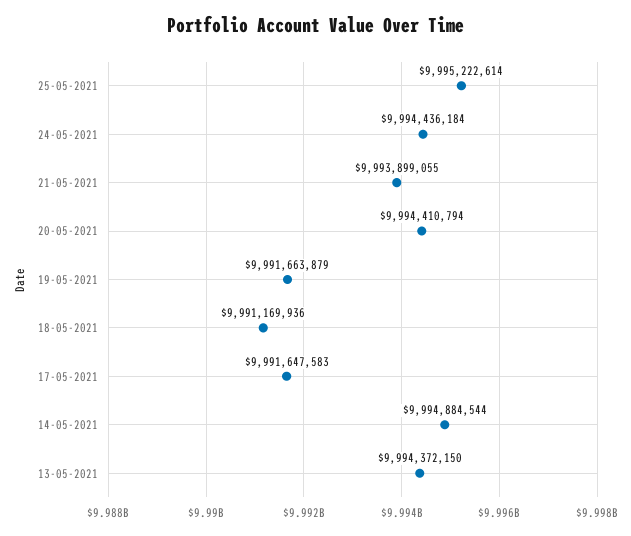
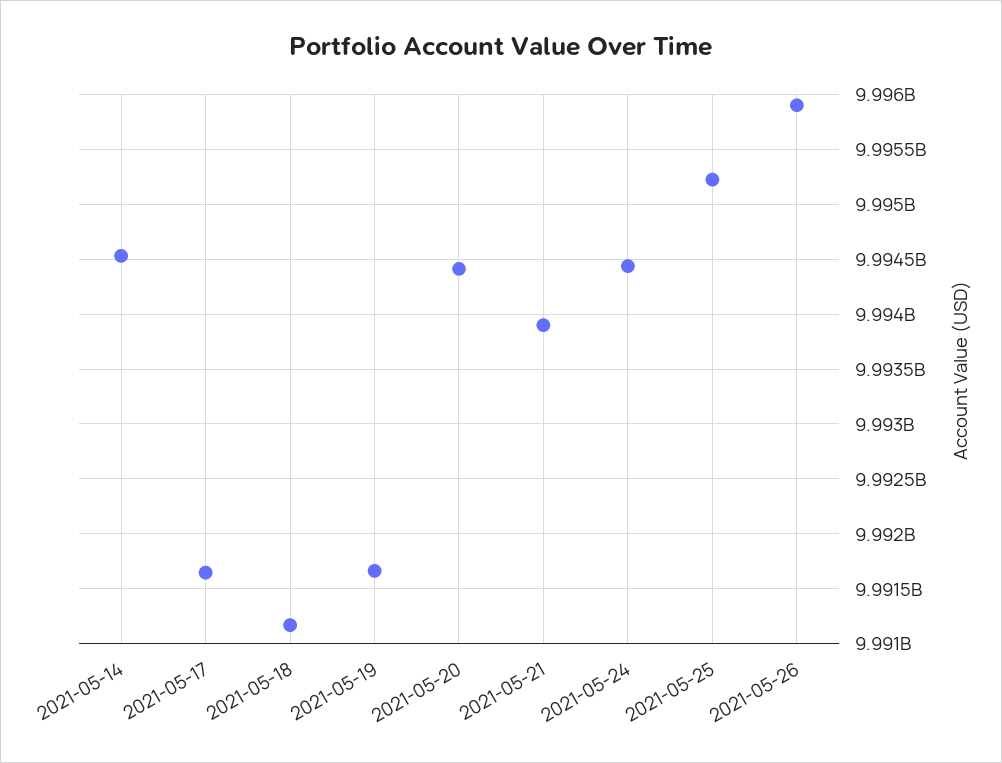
14-05-2021: 9994884544 -> 9994500000
13-05-2021: 9994372150 -> none
2021-05-26: none -> 9995900000

